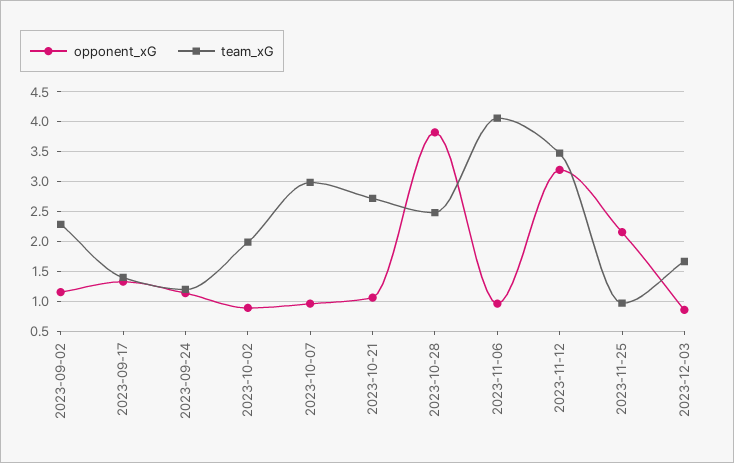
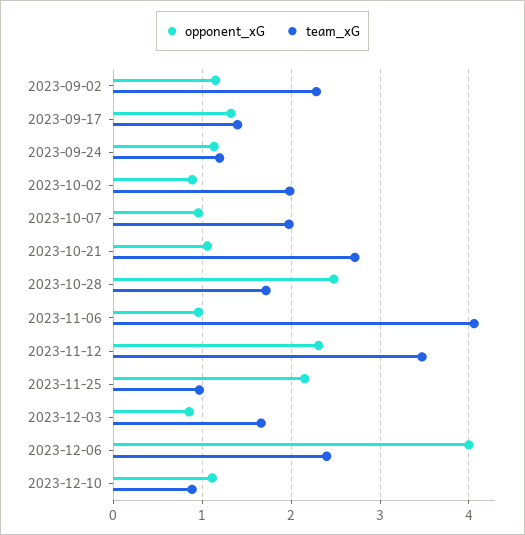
team_xG, 2023-10-07: 3 -> 2
opponent_xG, 2023-10-28: 3.75 -> 2.5
team_xG, 2023-10-28: 2.5 -> 1.7
opponent_xG, 2023-11-12: 3.25 -> 2.3
opponent_xG, 2023-12-06: none -> 4
team_xG, 2023-12-06: none -> 2.4
opponent_xG, 2023-12-10: none -> 1.1
team_xG, 2023-12-10: none -> 0.9

